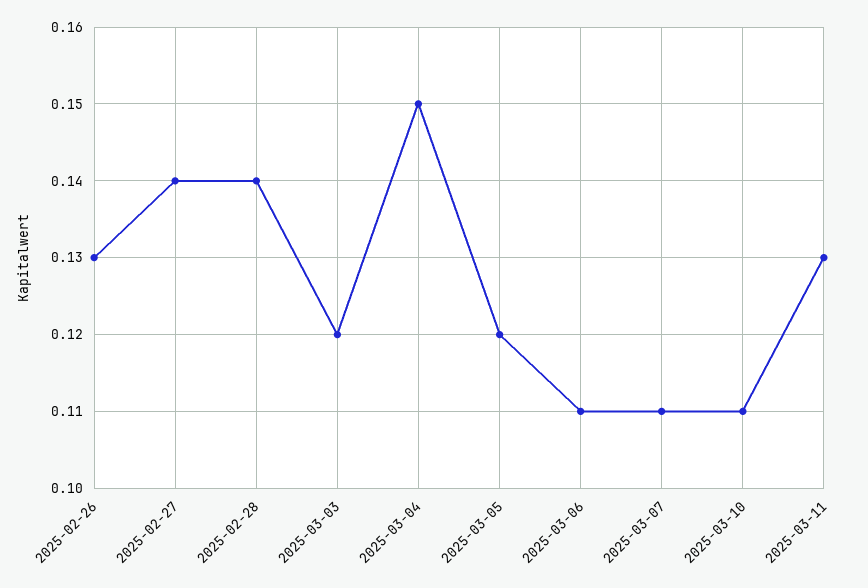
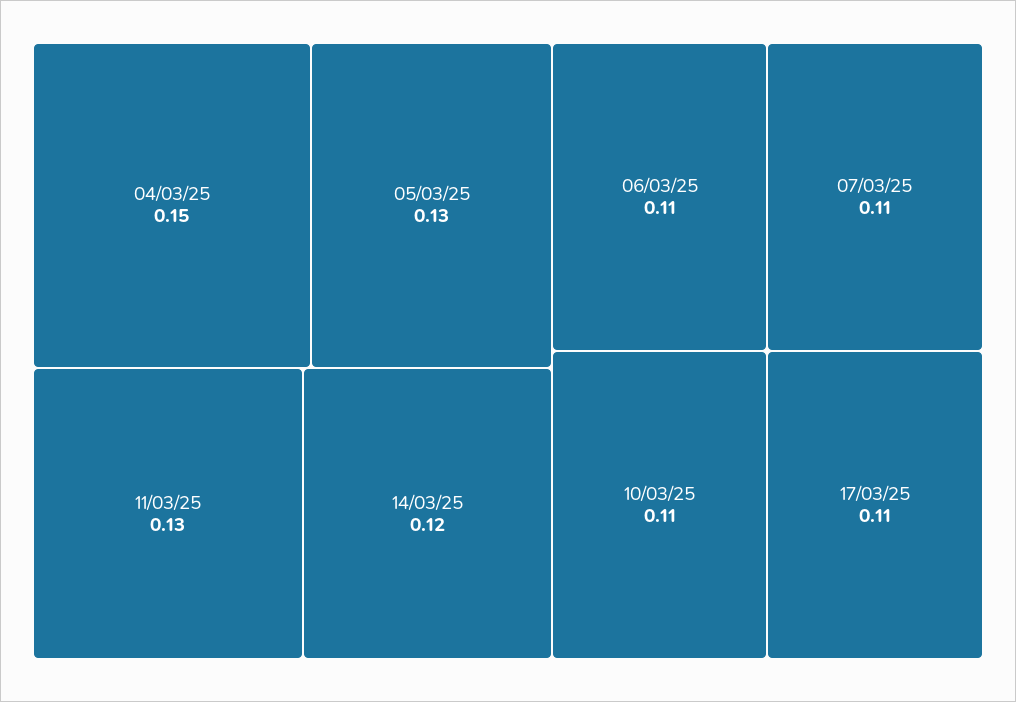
2025-02-26: 0.13 -> none
2025-02-27: 0.14 -> none
2025-02-28: 0.14 -> none
2025-03-03: 0.12 -> none
2025-03-05: 0.12 -> 0.13
14/03/25: none -> 0.12
17/03/25: none -> 0.11

